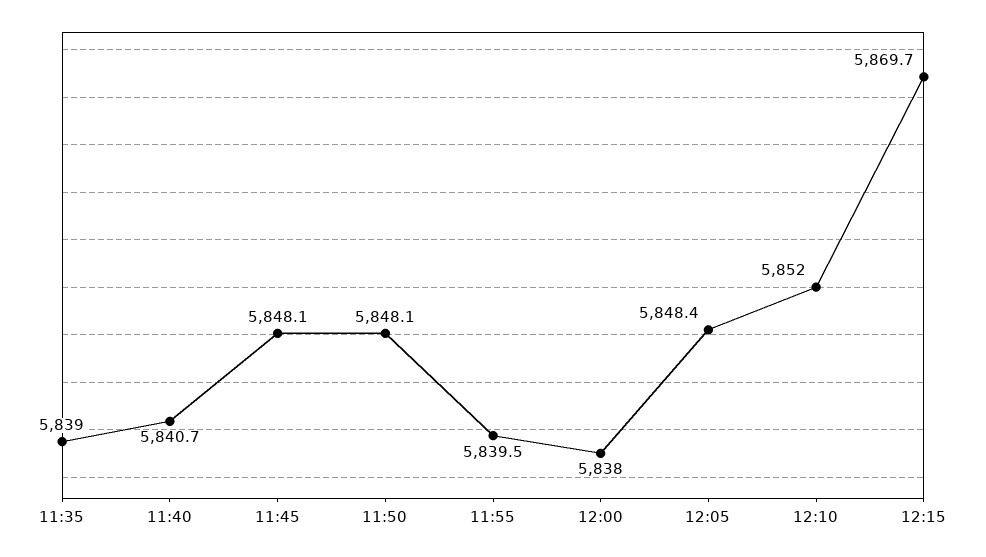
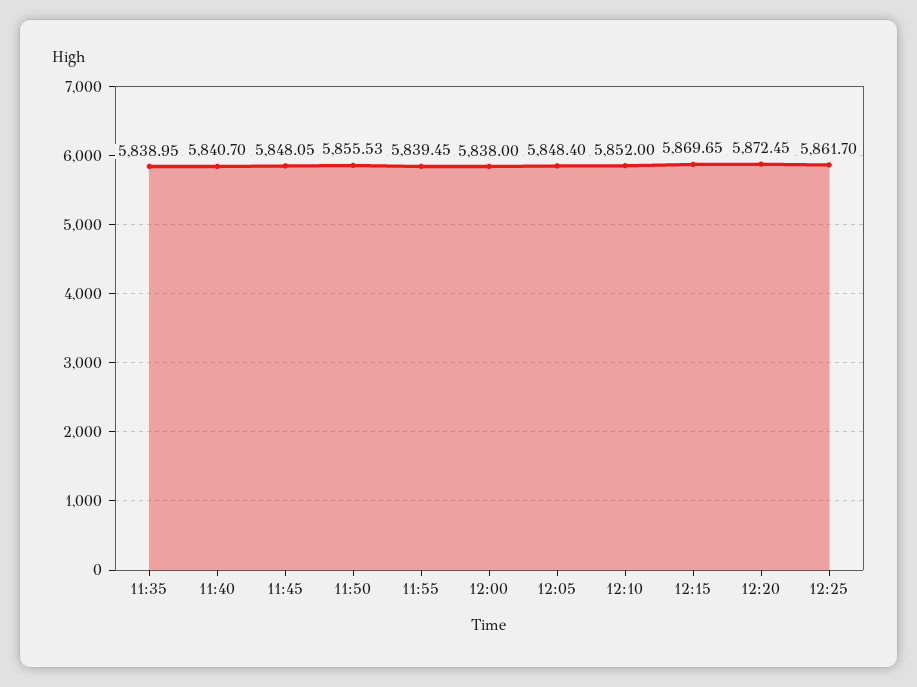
11:50: 5848.1 -> 5855.53
12:20: none -> 5872.45
12:25: none -> 5861.7

